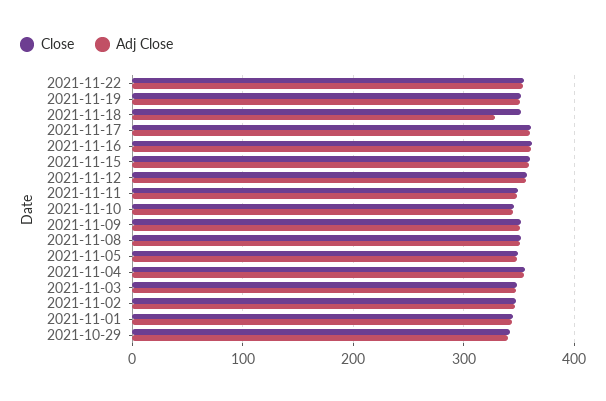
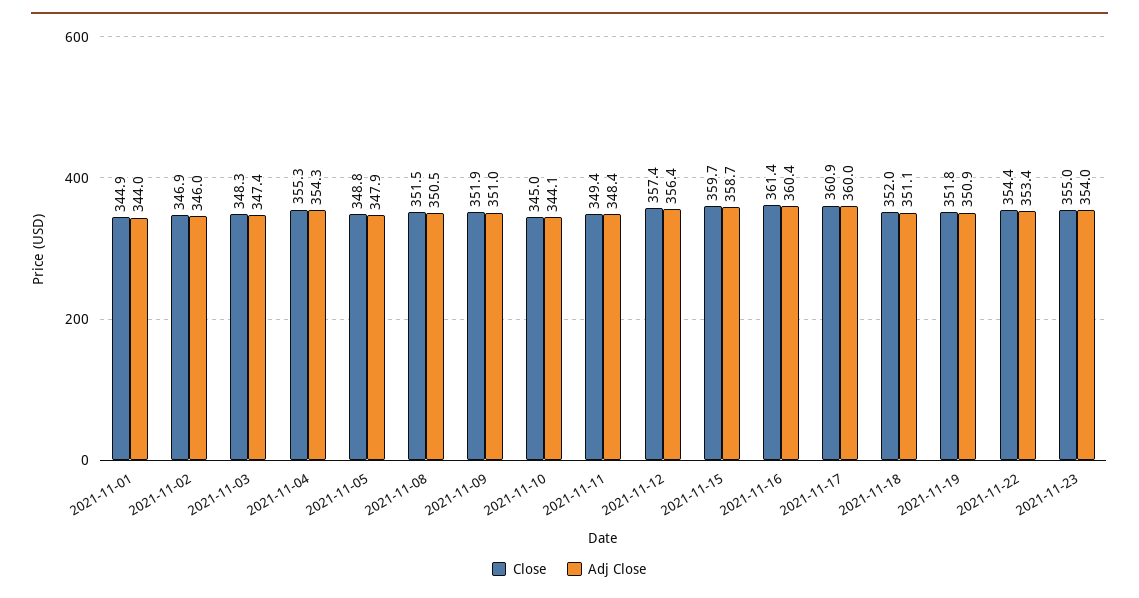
Adj Close, 2021-11-18: 330 -> 351.1
Close, 2021-10-29: 340 -> none
Adj Close, 2021-10-29: 340 -> none
Close, 2021-11-23: none -> 355
Adj Close, 2021-11-23: none -> 354

